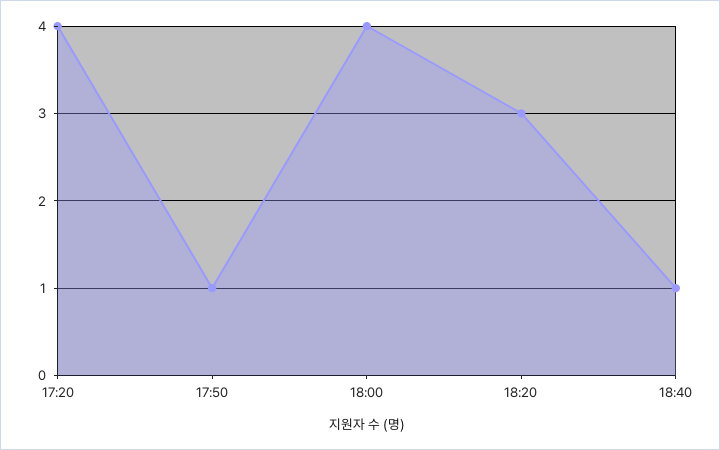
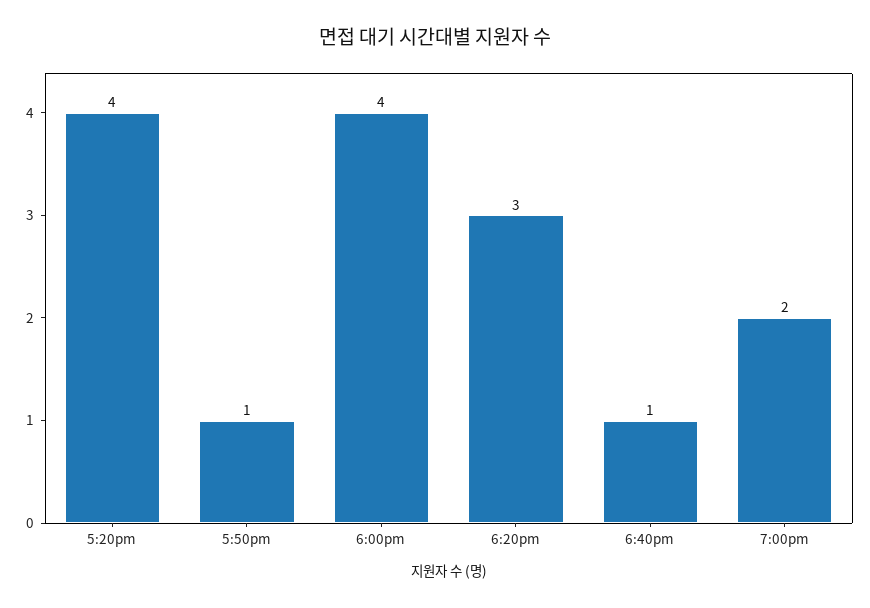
7:00pm: none -> 2

